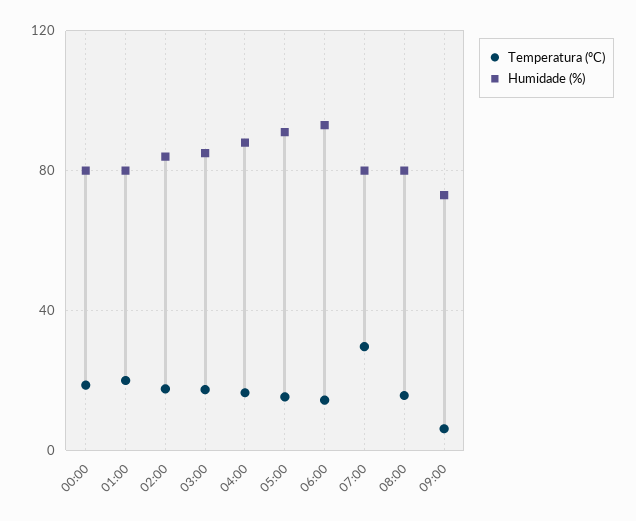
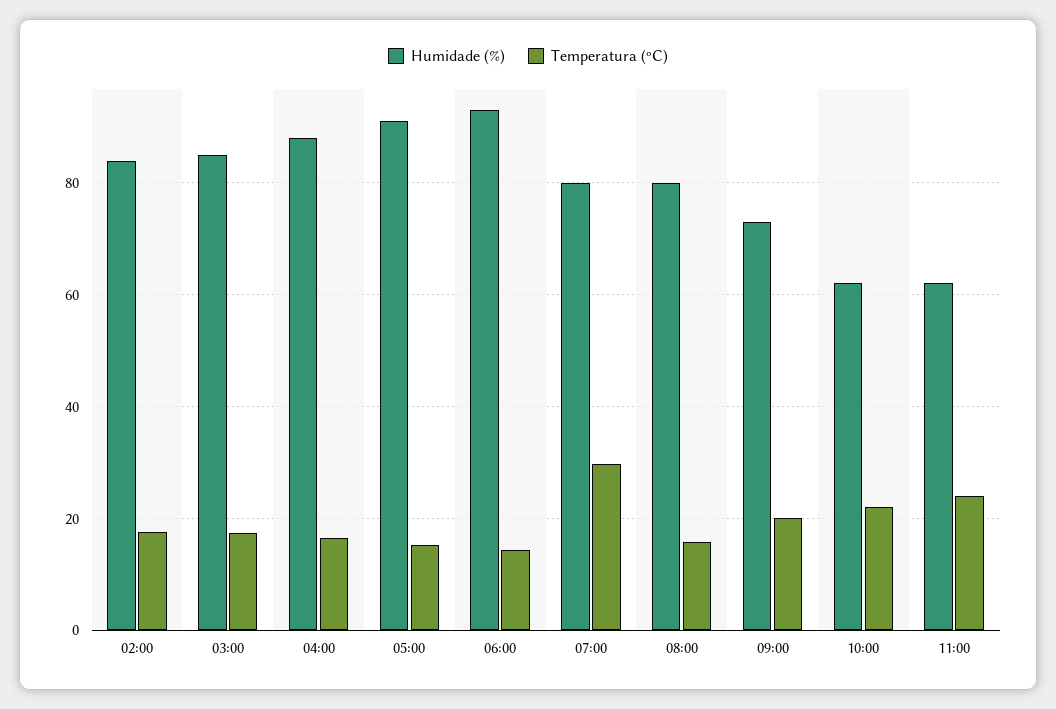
Temperatura (ºC), 00:00: 20 -> none
Humidade (%), 00:00: 80 -> none
Temperatura (ºC), 01:00: 20 -> none
Humidade (%), 01:00: 80 -> none
Temperatura (ºC), 09:00: 5 -> 20
Humidade (%), 10:00: none -> 62
Temperatura (ºC), 10:00: none -> 22
Humidade (%), 11:00: none -> 62
Temperatura (ºC), 11:00: none -> 24

